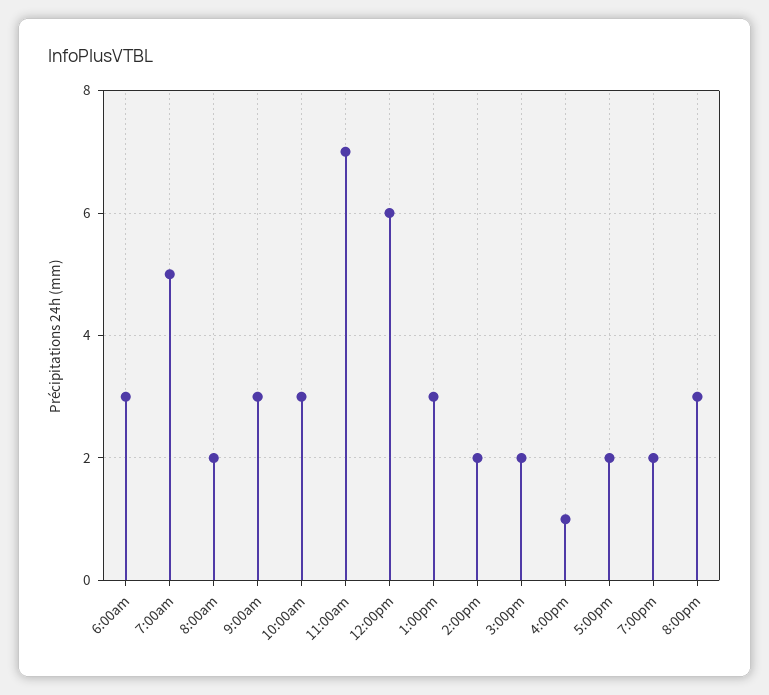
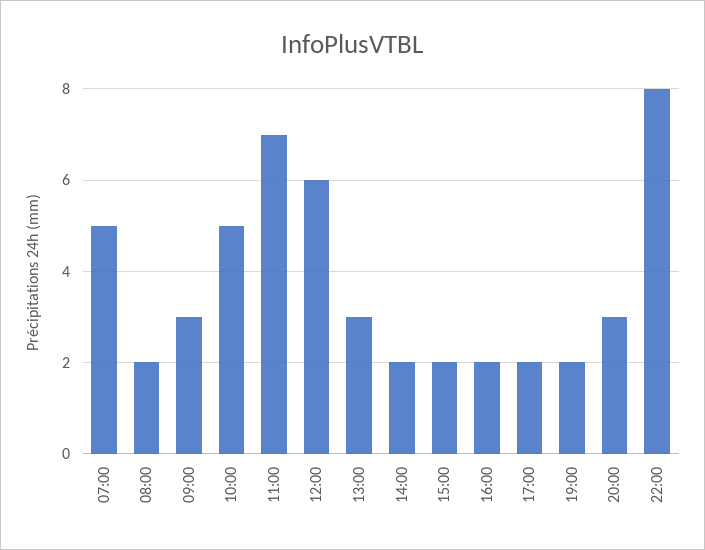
6:00am: 3 -> none
10:00am: 3 -> 5
4:00pm: 1 -> 2
22:00: none -> 8

